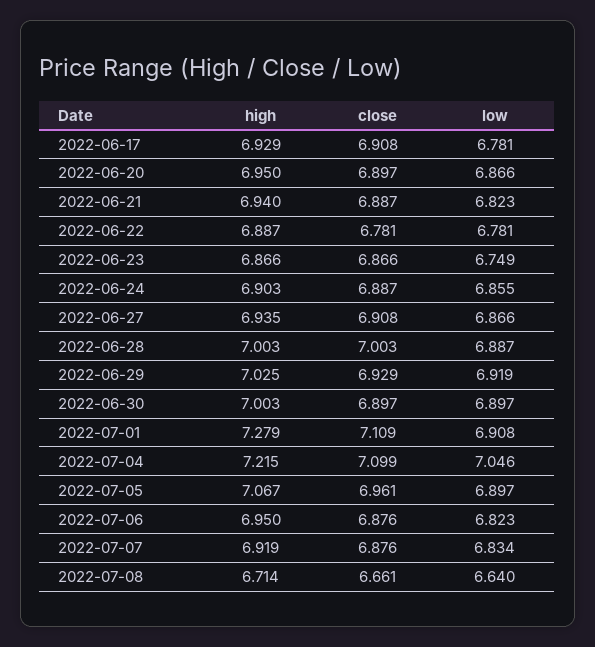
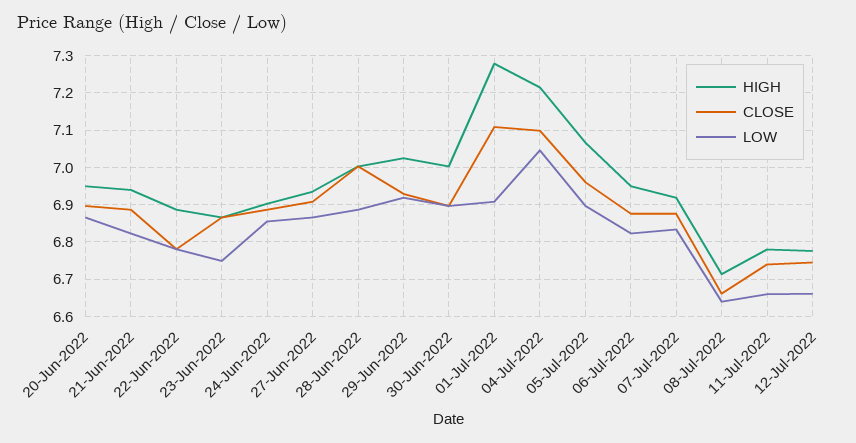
high, 2022-06-17: 6.929 -> none
close, 2022-06-17: 6.908 -> none
low, 2022-06-17: 6.781 -> none
high, 11-Jul-2022: none -> 6.78
close, 11-Jul-2022: none -> 6.74
low, 11-Jul-2022: none -> 6.66
high, 12-Jul-2022: none -> 6.78
close, 12-Jul-2022: none -> 6.74
low, 12-Jul-2022: none -> 6.66

